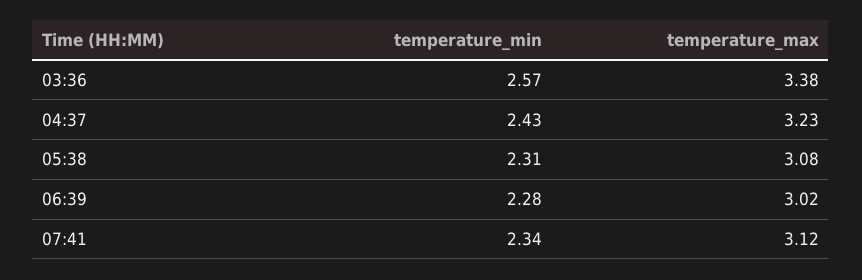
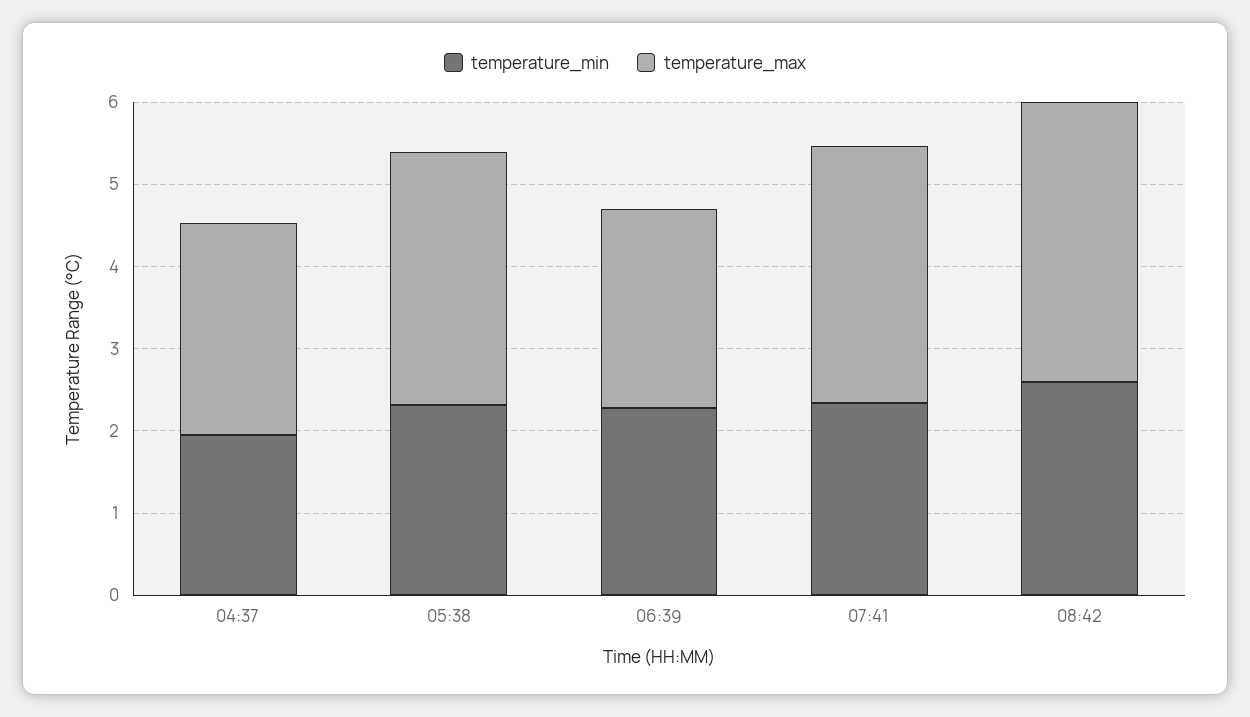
temperature_min, 03:36: 2.57 -> none
temperature_max, 03:36: 3.38 -> none
temperature_min, 04:37: 2.43 -> 2
temperature_max, 04:37: 3.23 -> 2.6
temperature_max, 06:39: 3.02 -> 2.4
temperature_min, 08:42: none -> 2.6
temperature_max, 08:42: none -> 3.4

